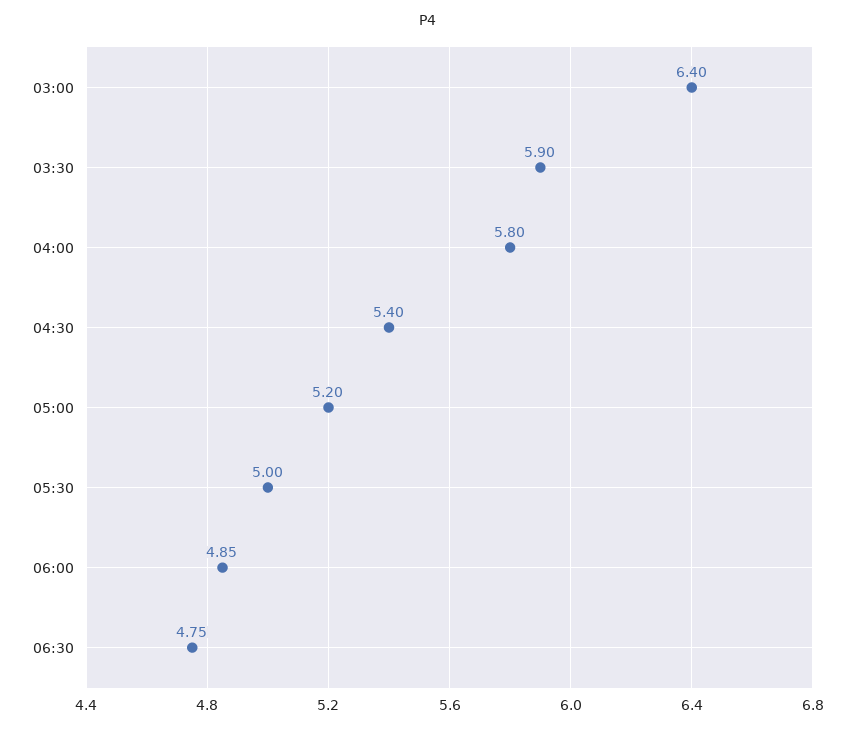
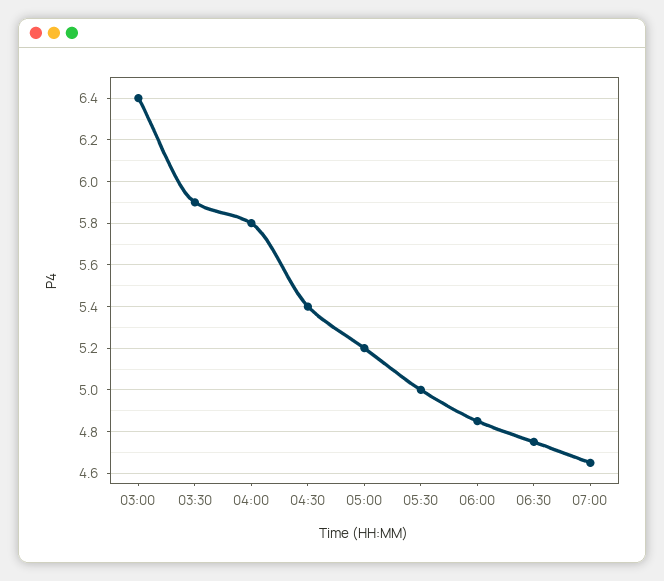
07:00: none -> 4.65

